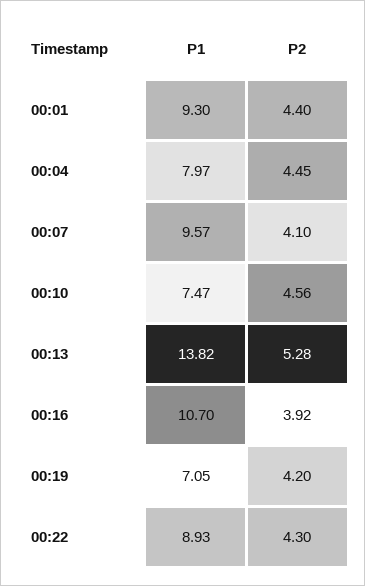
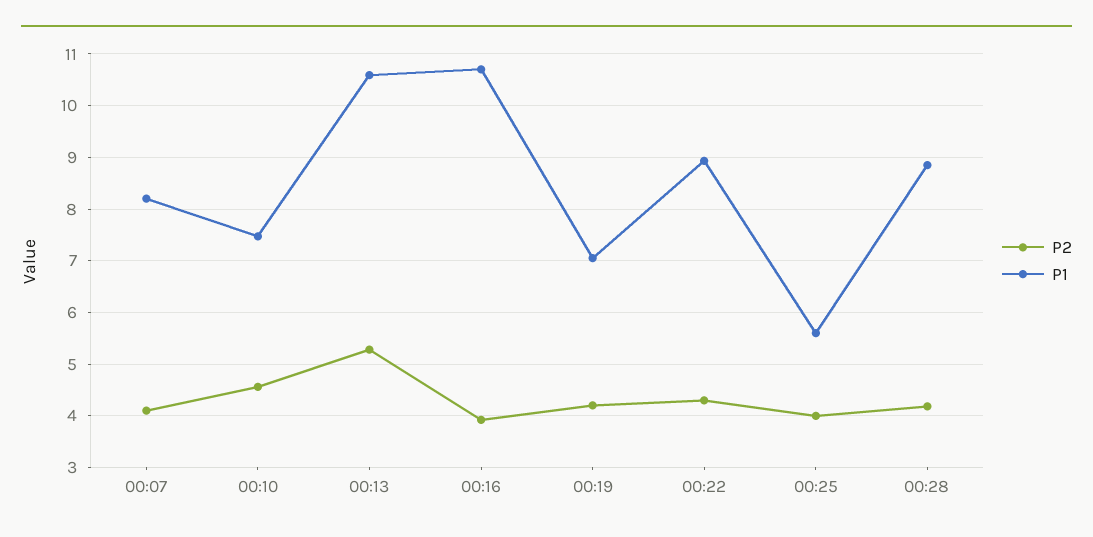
P1, 00:01: 9.3 -> none
P2, 00:01: 4.4 -> none
P1, 00:04: 7.97 -> none
P2, 00:04: 4.45 -> none
P1, 00:07: 9.57 -> 8.2
P1, 00:13: 13.82 -> 10.6
P2, 00:25: none -> 4
P1, 00:25: none -> 5.6
P2, 00:28: none -> 4.2
P1, 00:28: none -> 8.8

